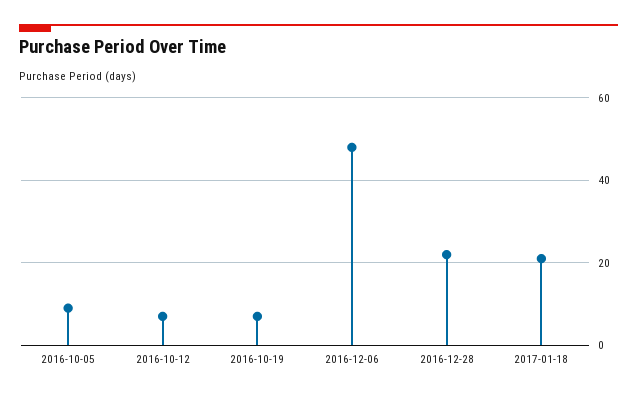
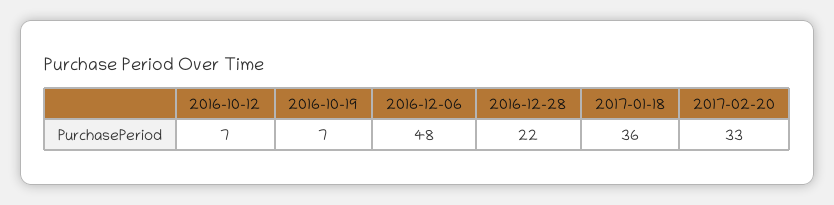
2016-10-05: 10 -> none
2017-01-18: 20 -> 36
2017-02-20: none -> 33

